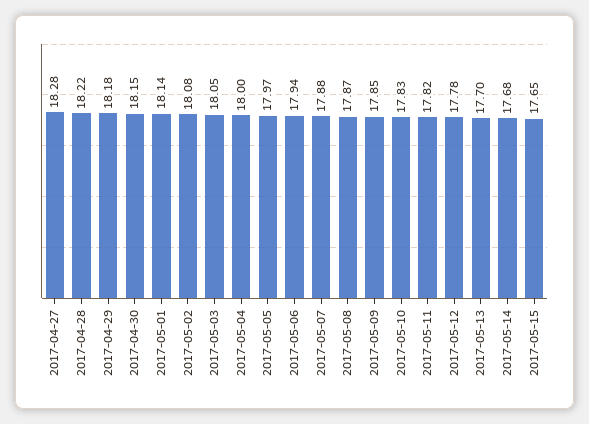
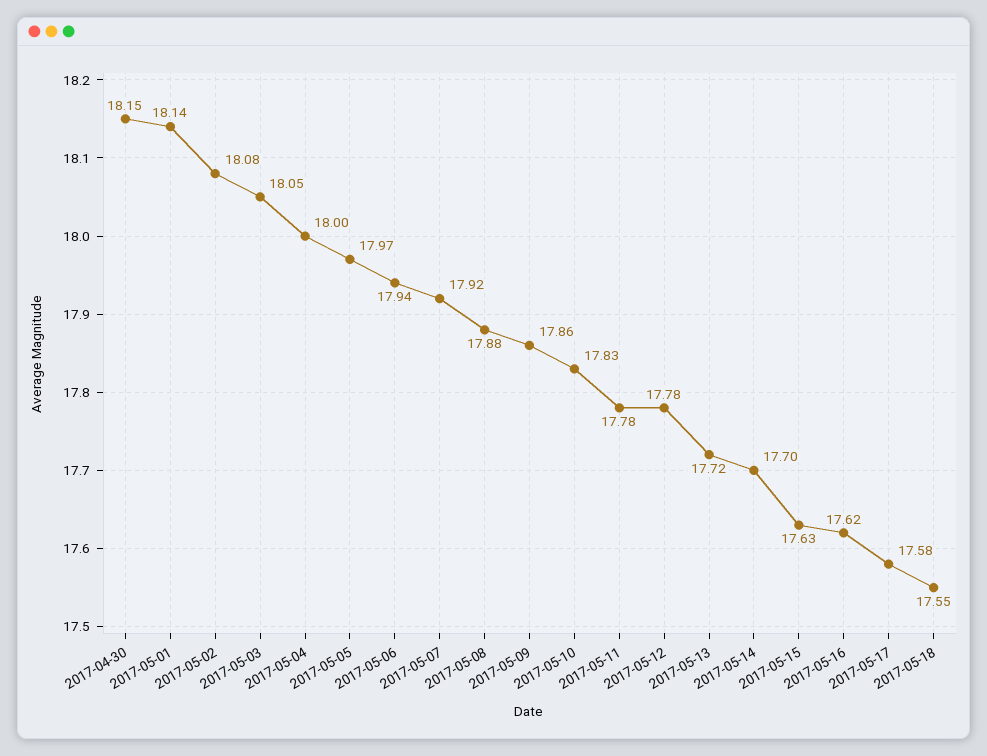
2017-04-27: 18.28 -> none
2017-04-28: 18.22 -> none
2017-04-29: 18.18 -> none
2017-05-07: 17.88 -> 17.92
2017-05-08: 17.87 -> 17.88
2017-05-09: 17.85 -> 17.86
2017-05-11: 17.82 -> 17.78
2017-05-13: 17.7 -> 17.72
2017-05-14: 17.68 -> 17.7
2017-05-15: 17.65 -> 17.63
2017-05-16: none -> 17.62
2017-05-17: none -> 17.58
2017-05-18: none -> 17.55

